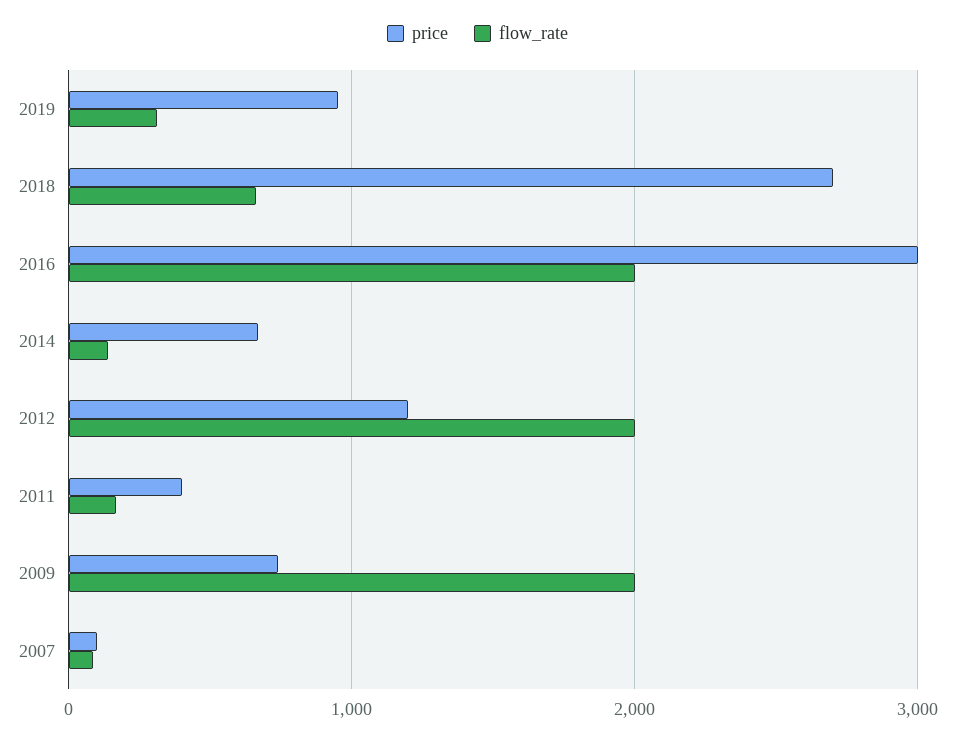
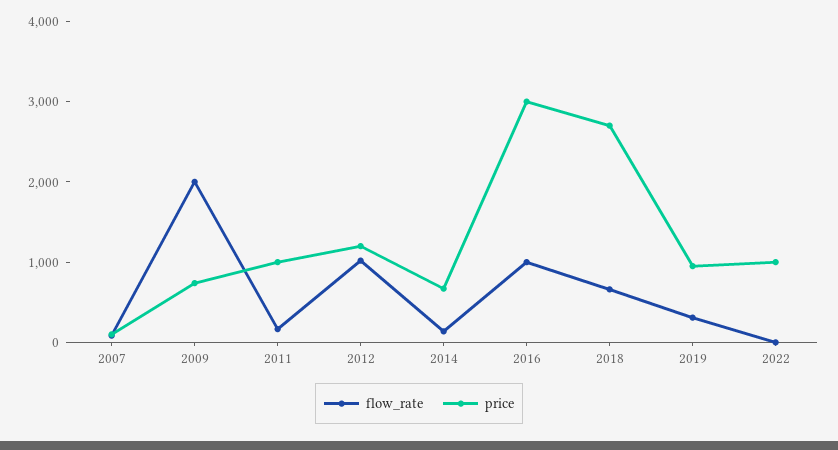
flow_rate, 2016: 2000 -> 1000
flow_rate, 2012: 2000 -> 1000
price, 2011: 400 -> 1000
flow_rate, 2022: none -> 0
price, 2022: none -> 1000

